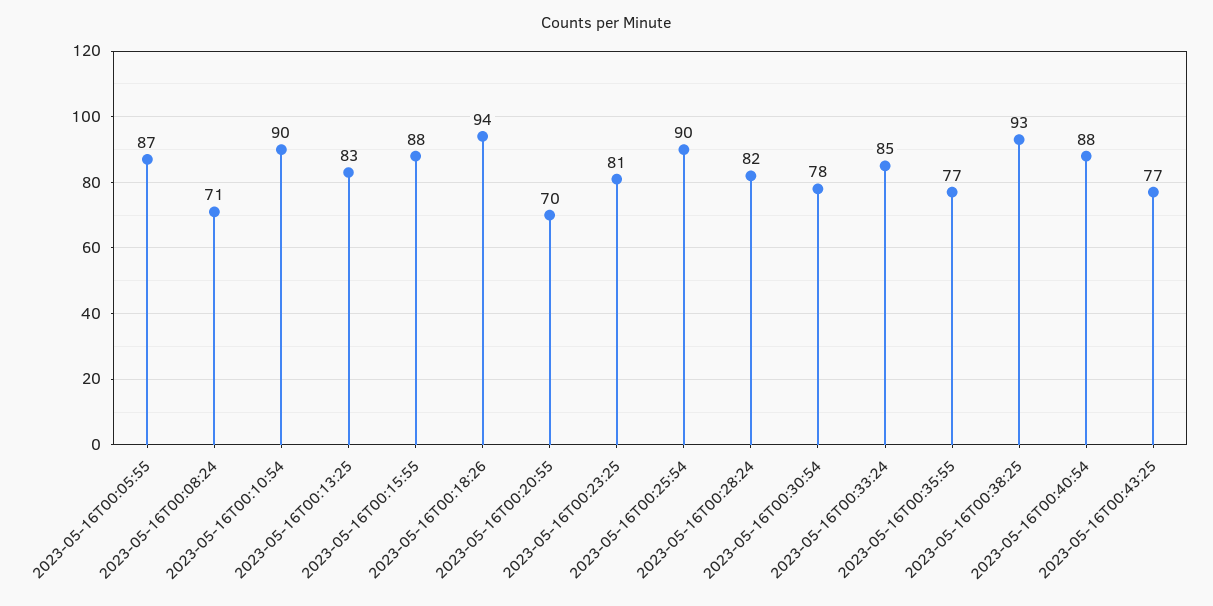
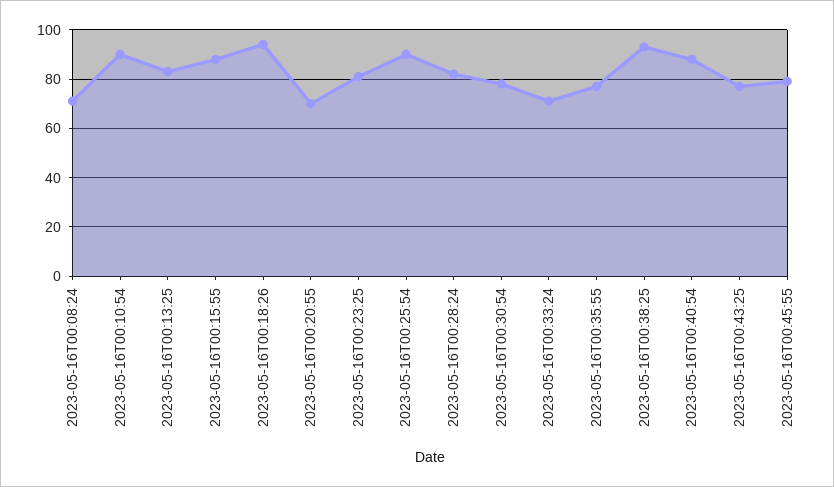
2023-05-16T00:05:55: 87 -> none
2023-05-16T00:33:24: 85 -> 70
2023-05-16T00:45:55: none -> 80

